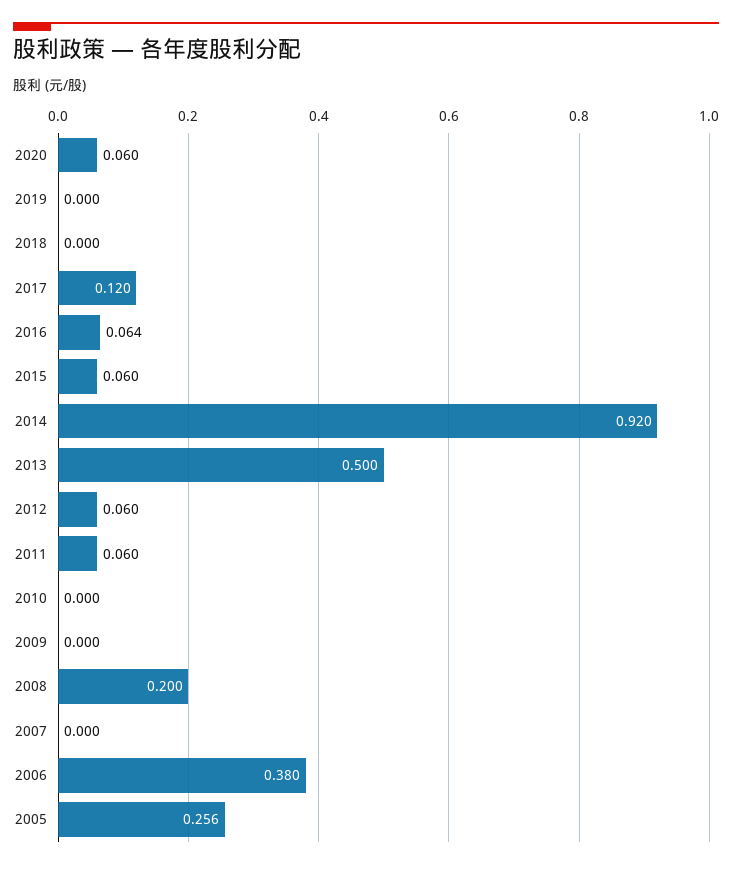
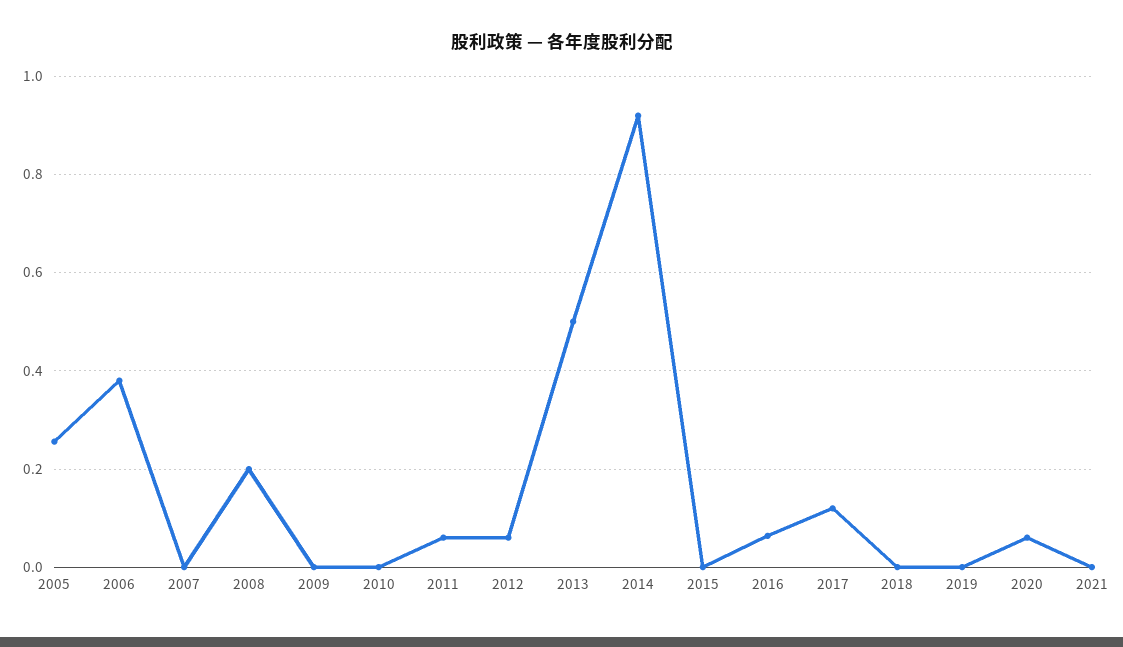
2015: 0.06 -> 0
2021: none -> 0

